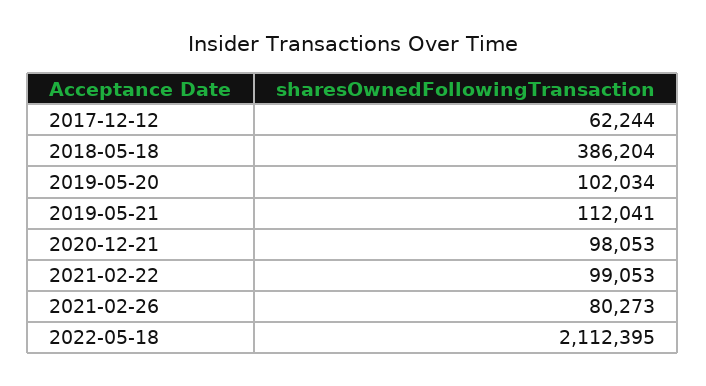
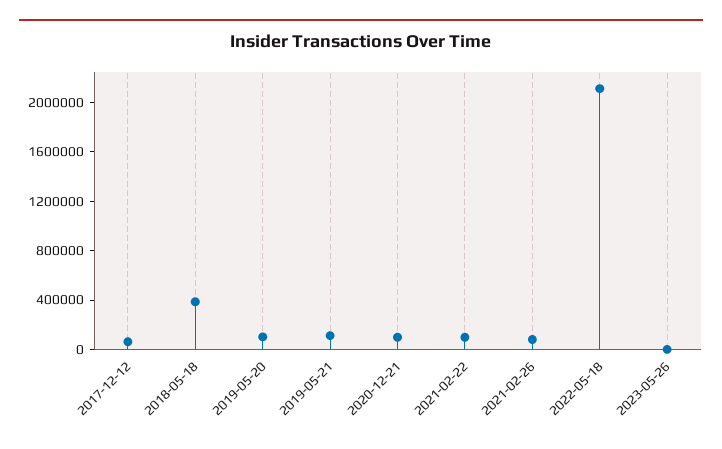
2023-05-26: none -> 0

